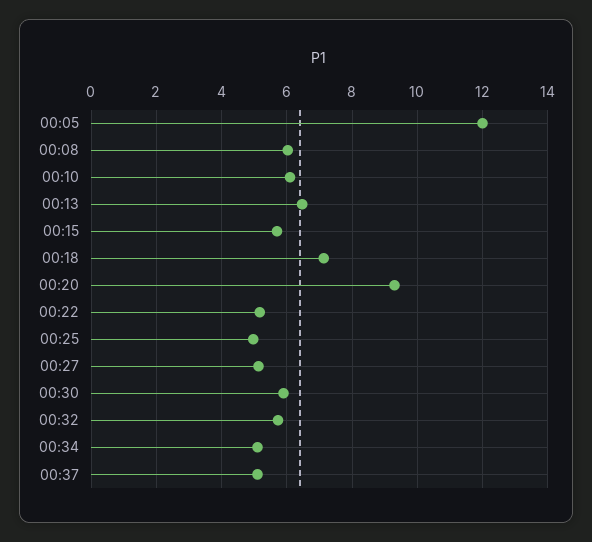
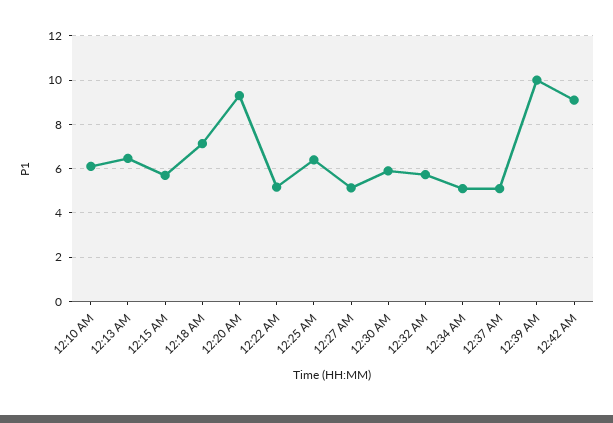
00:05: 12 -> none
00:08: 6 -> none
00:25: 5 -> 6.5
12:39 AM: none -> 10
12:42 AM: none -> 9

